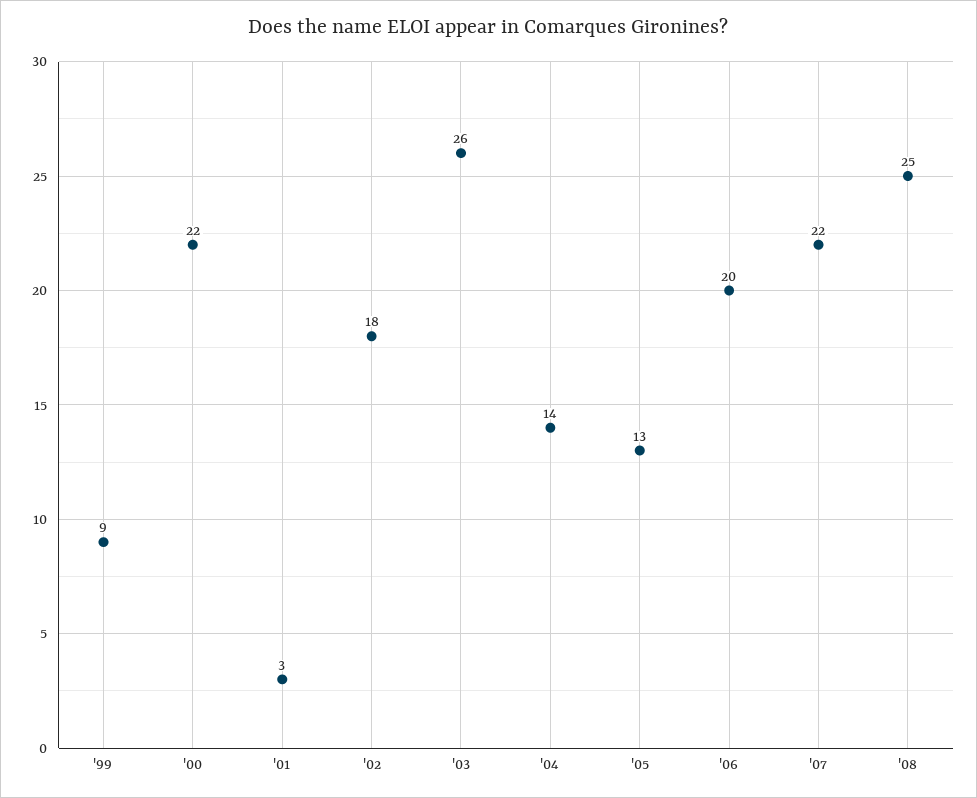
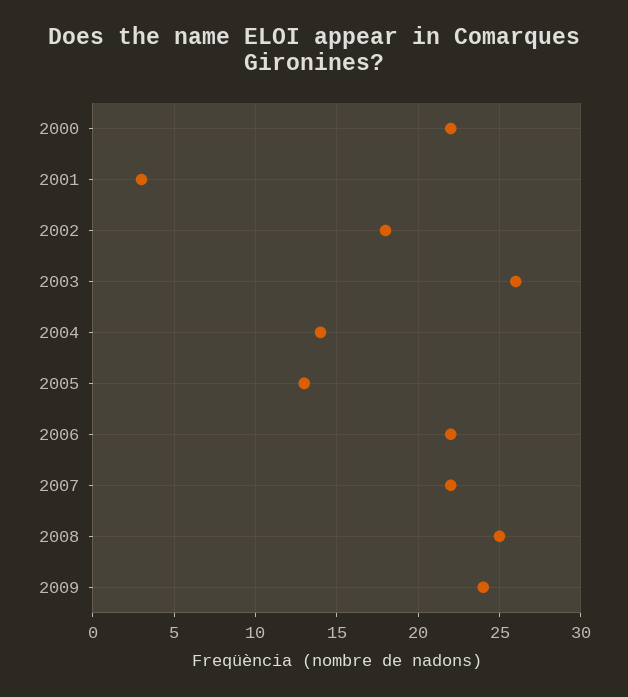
'99: 9 -> none
'06: 20 -> 22
2009: none -> 24

